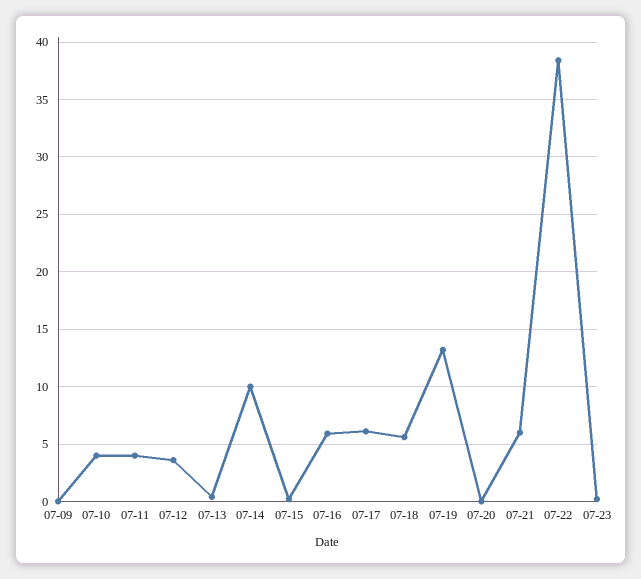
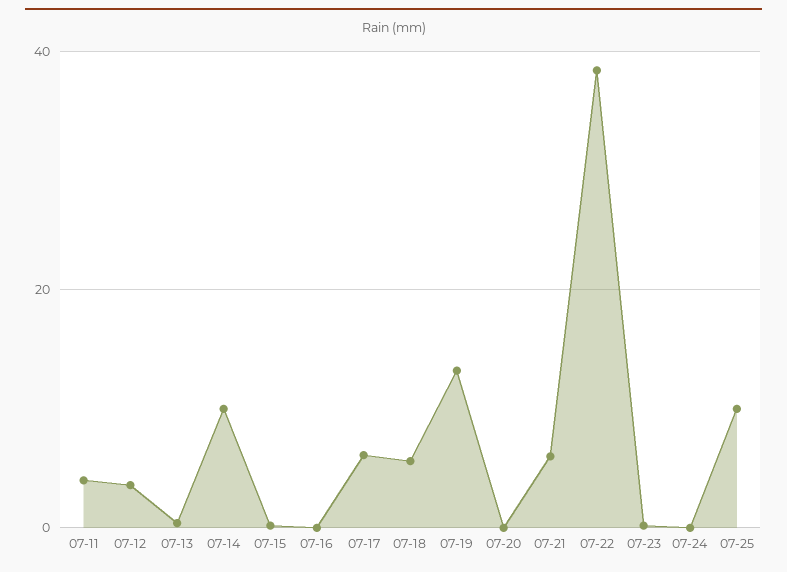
07-09: 0 -> none
07-10: 4 -> none
07-16: 6 -> 0
07-24: none -> 0
07-25: none -> 10

